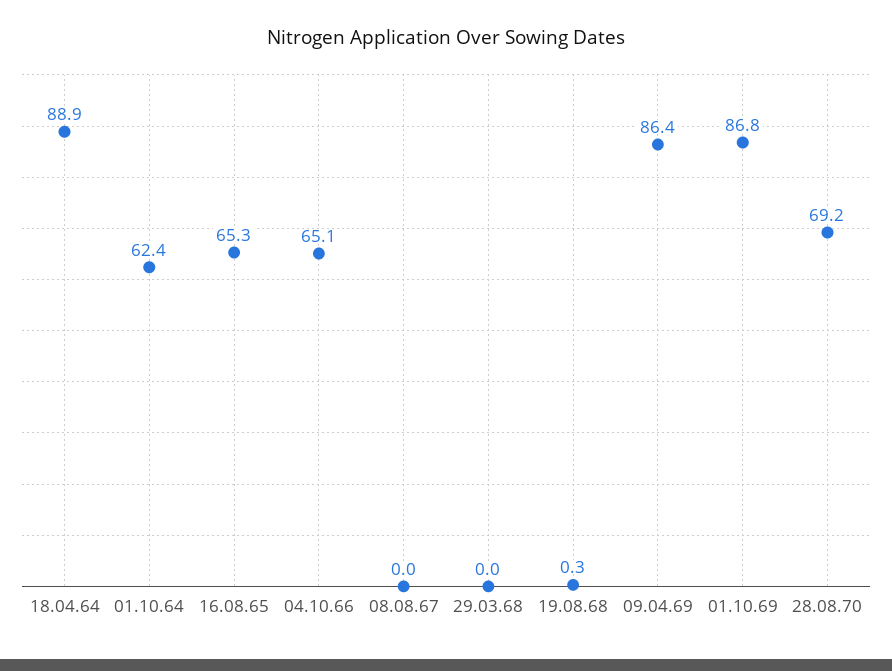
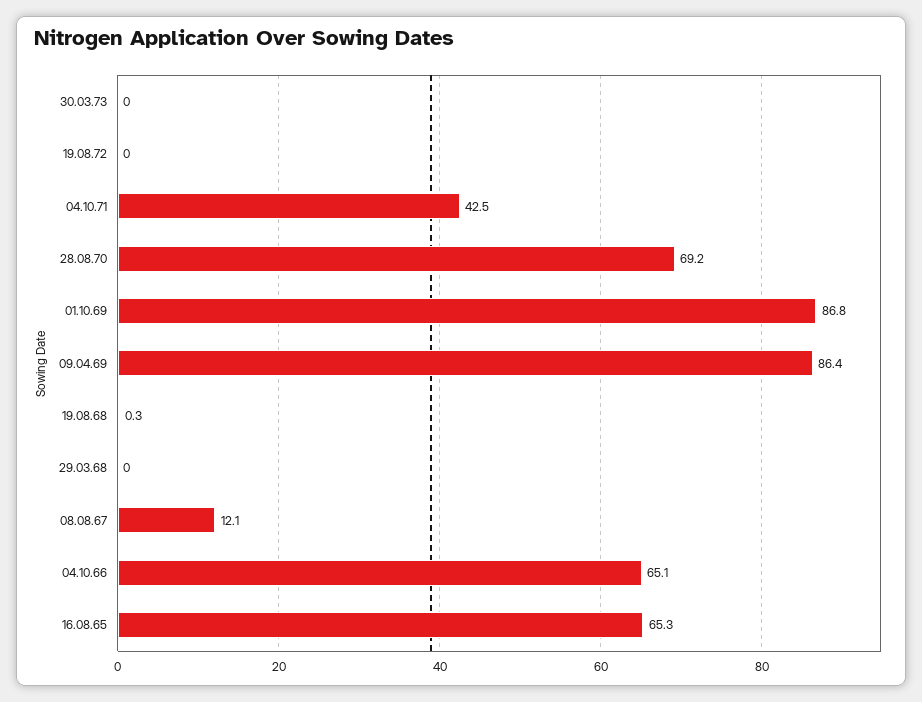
18.04.64: 88.9 -> none
01.10.64: 62.4 -> none
08.08.67: 0 -> 12.1
30.03.73: none -> 0
19.08.72: none -> 0
04.10.71: none -> 42.5

